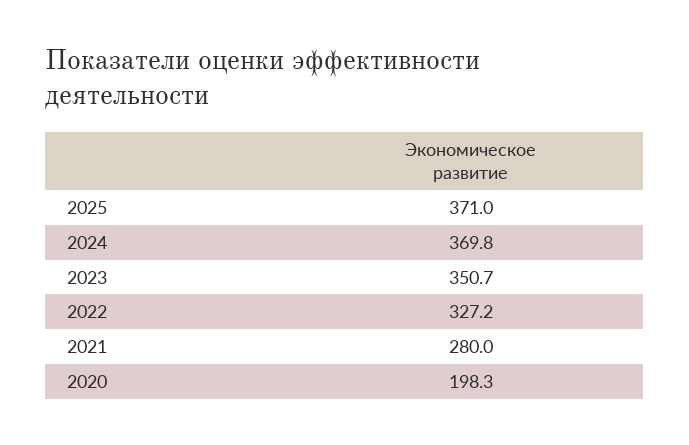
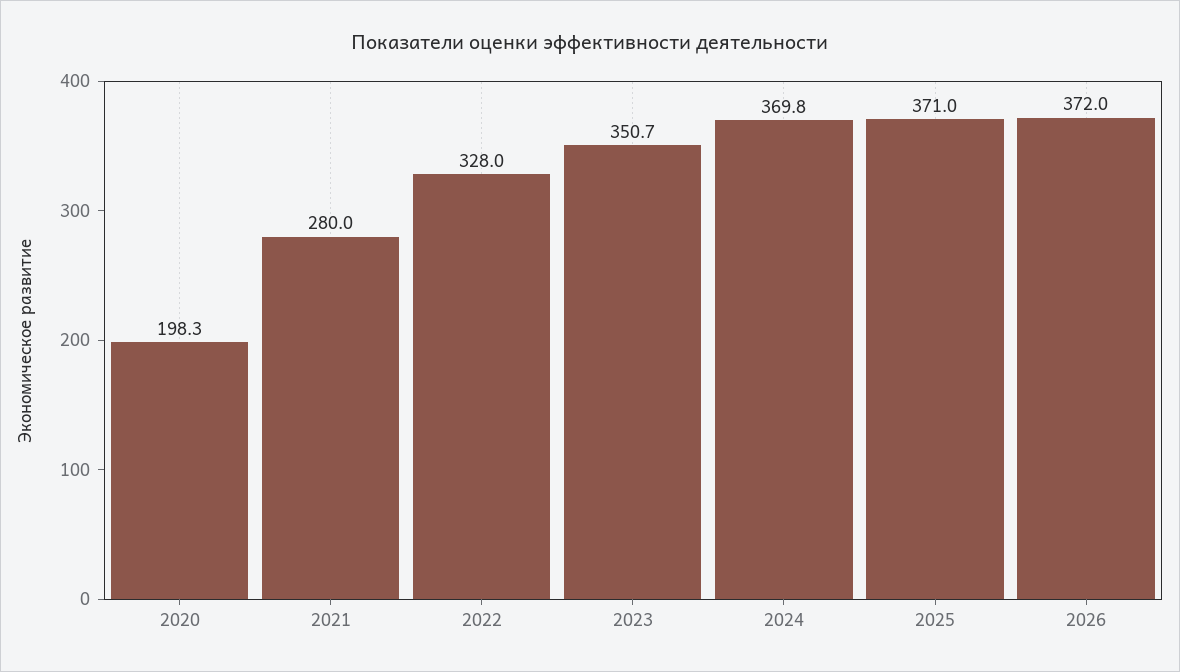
2022: 327.2 -> 328
2026: none -> 372

